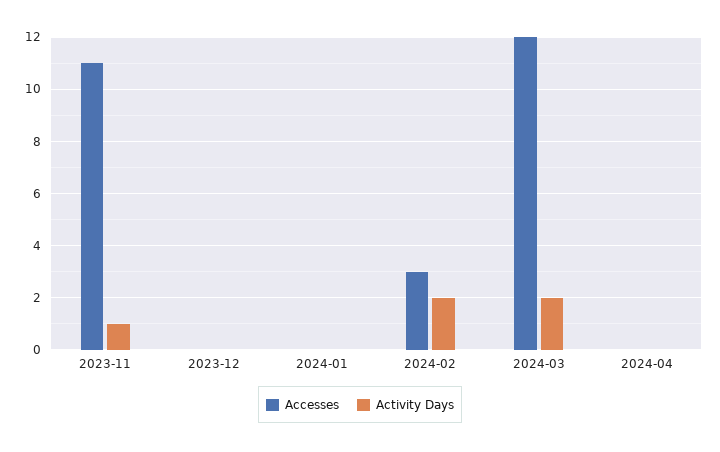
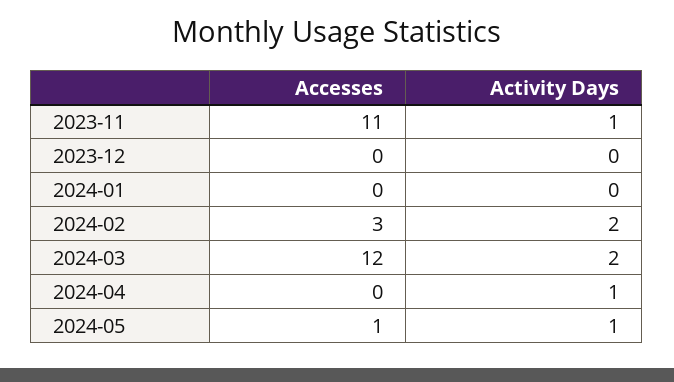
Activity Days, 2024-04: 0 -> 1
Accesses, 2024-05: none -> 1
Activity Days, 2024-05: none -> 1

